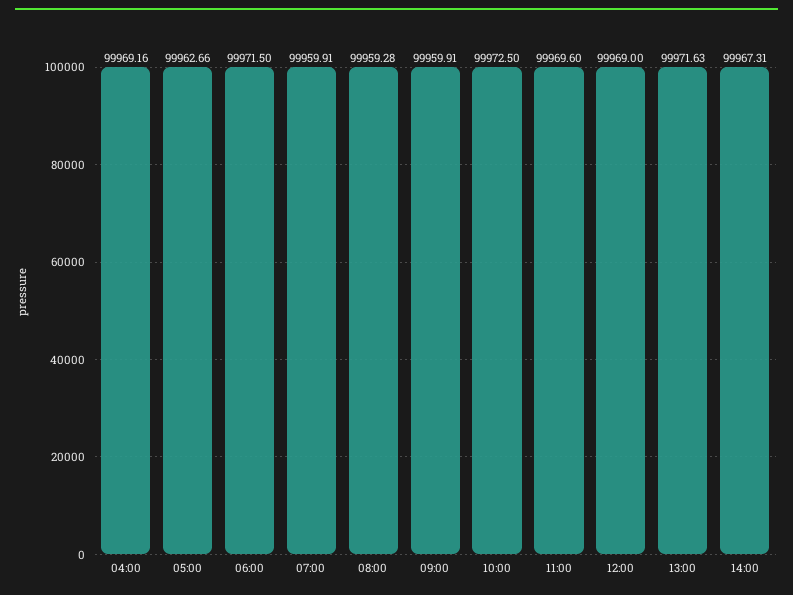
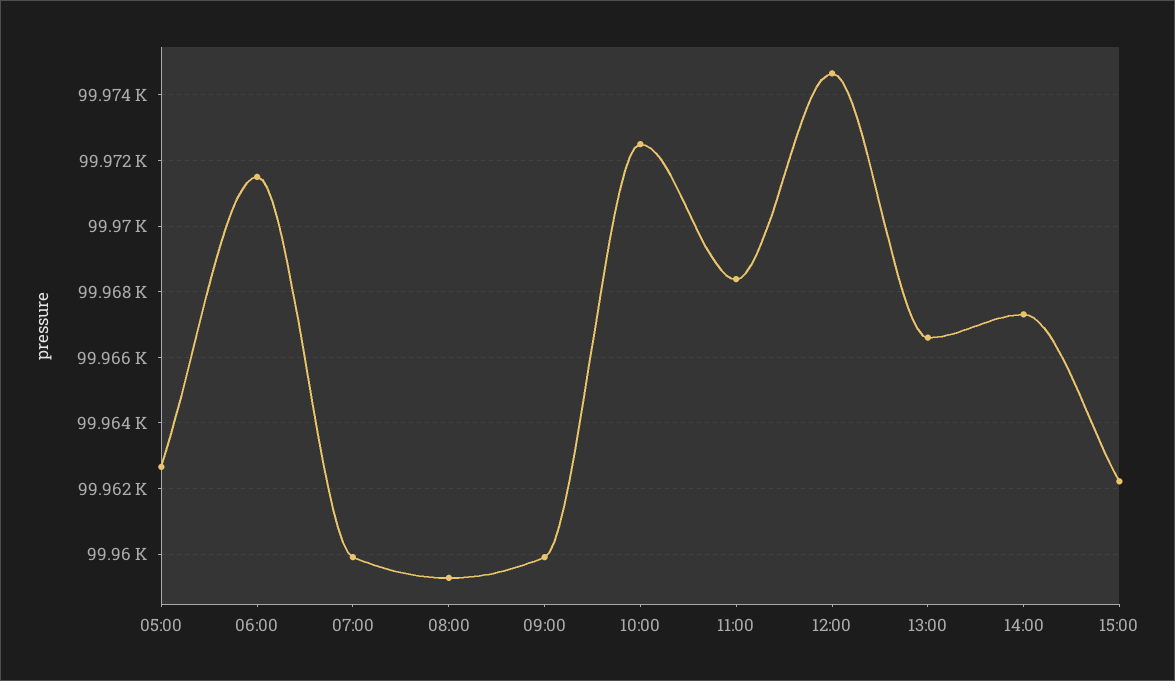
04:00: 99969.16 -> none
11:00: 99969.6 -> 99968.4
12:00: 99969 -> 99974.6
13:00: 99971.63 -> 99966.6
15:00: none -> 99962.2

